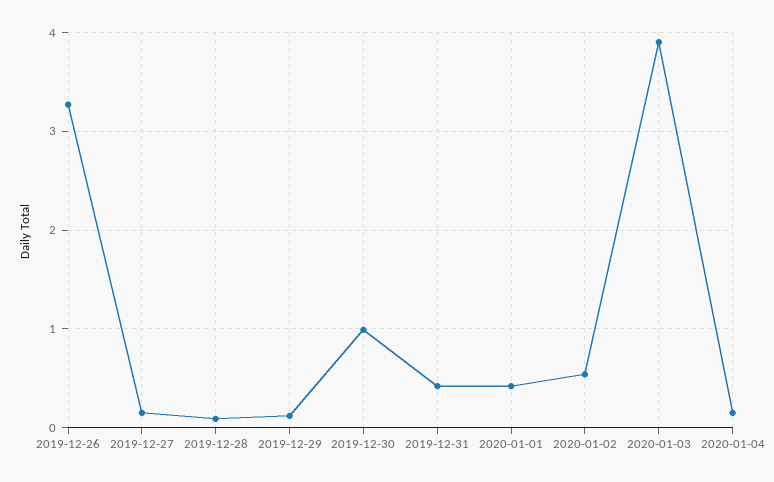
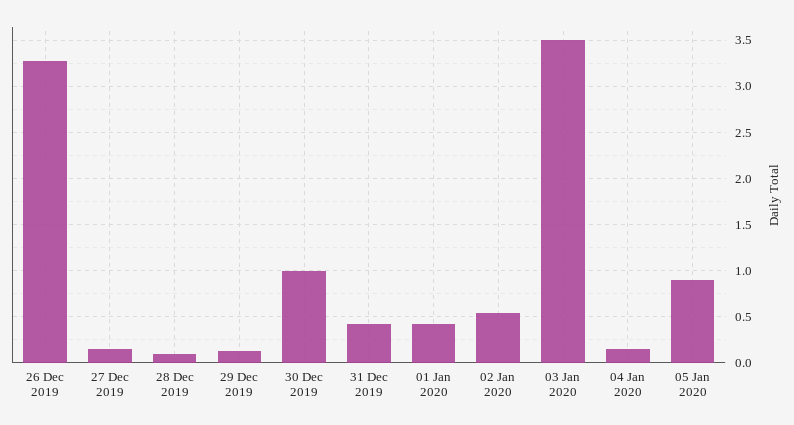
2020-01-03: 3.9 -> 3.5
05 Jan 2020: none -> 0.9

